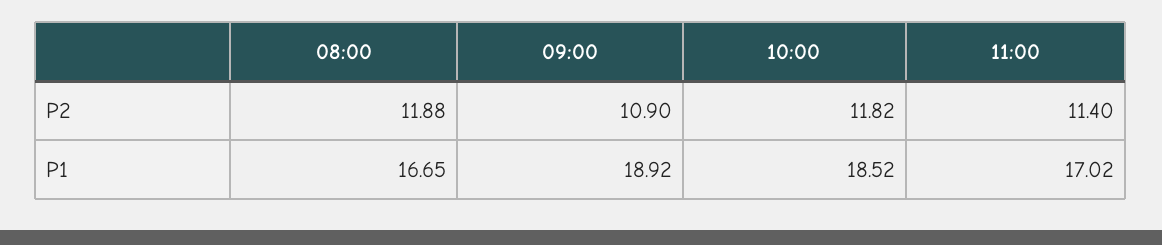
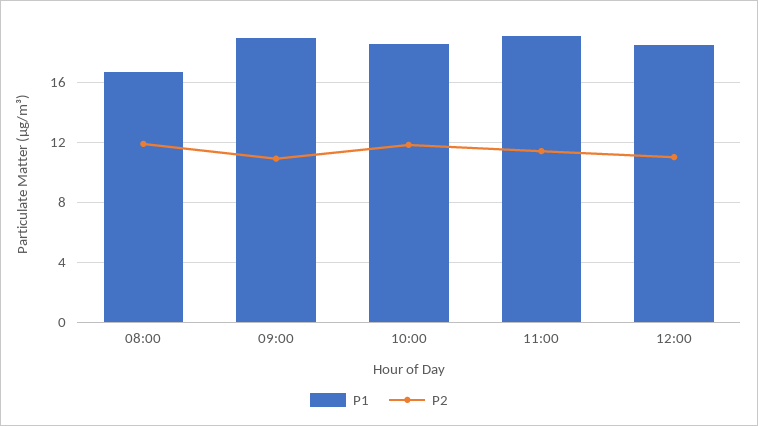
P1, 11:00: 17.02 -> 19
P1, 12:00: none -> 18.5
P2, 12:00: none -> 11

